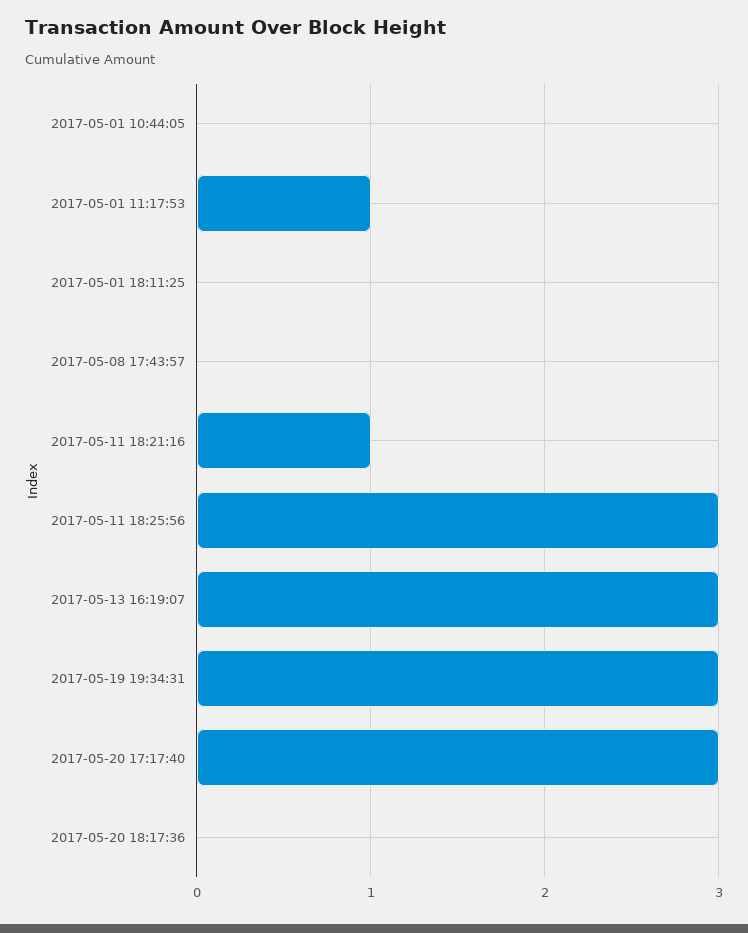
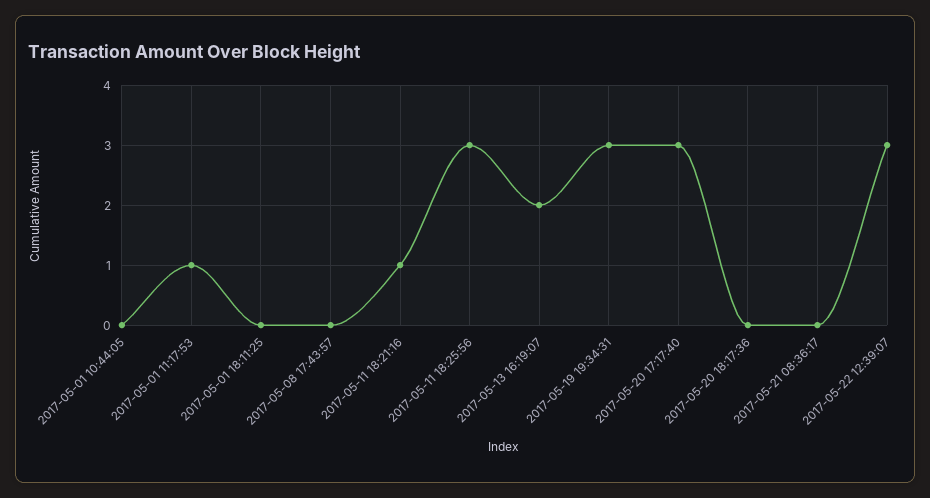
2017-05-13 16:19:07: 3 -> 2
2017-05-21 08:36:17: none -> 0
2017-05-22 12:39:07: none -> 3

